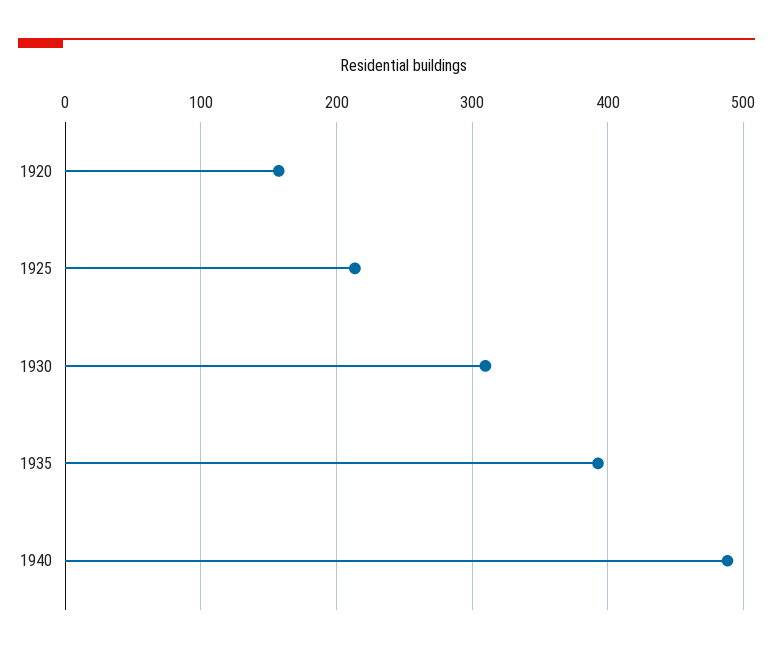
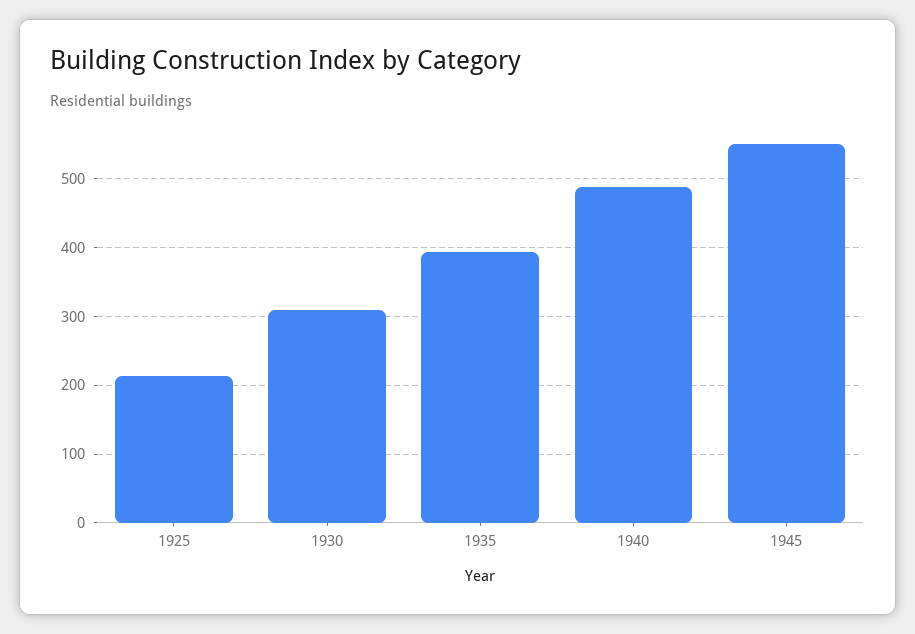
1920: 160 -> none
1945: none -> 550

